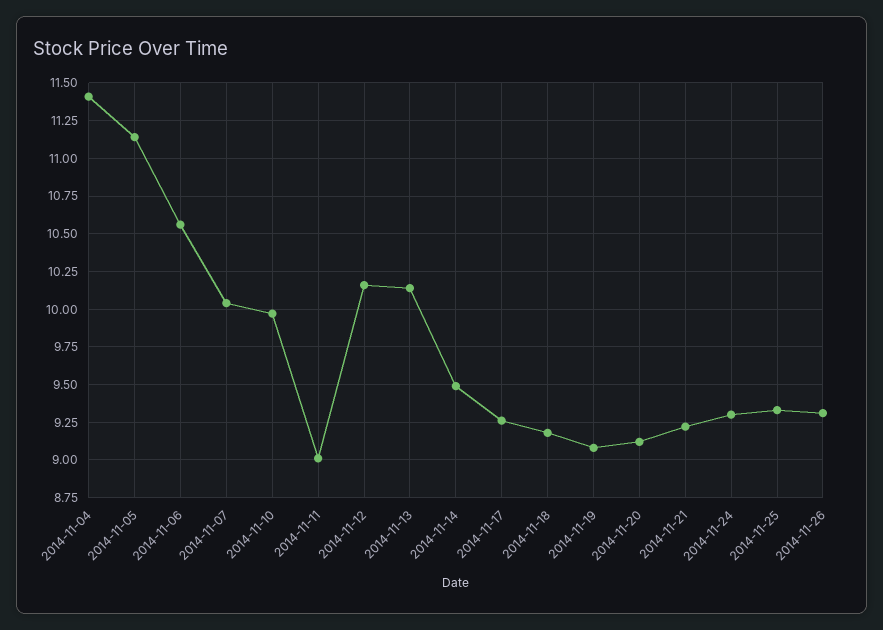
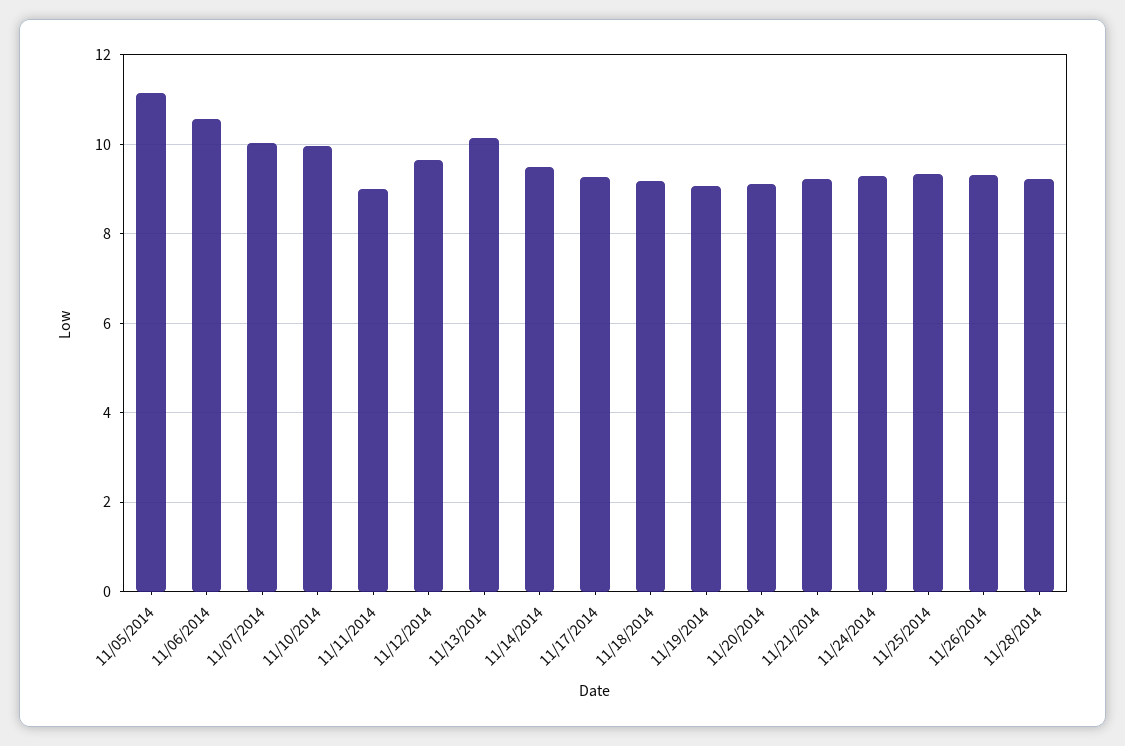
2014-11-04: 11.4 -> none
2014-11-12: 10.15 -> 9.6
11/28/2014: none -> 9.2

